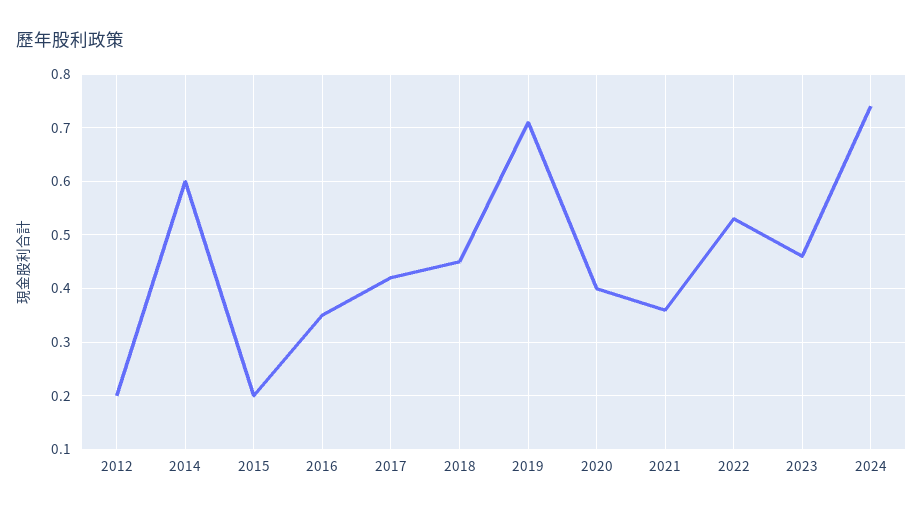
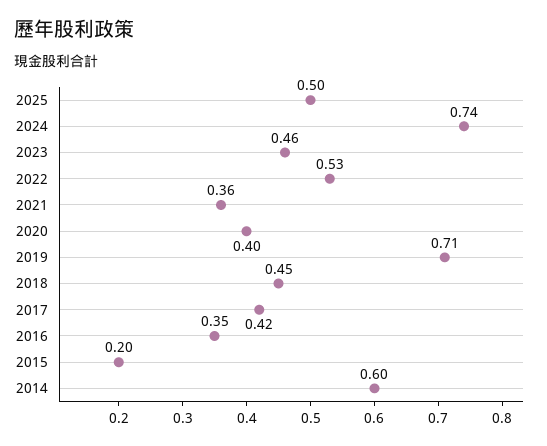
2012: 0.2 -> none
2025: none -> 0.5

